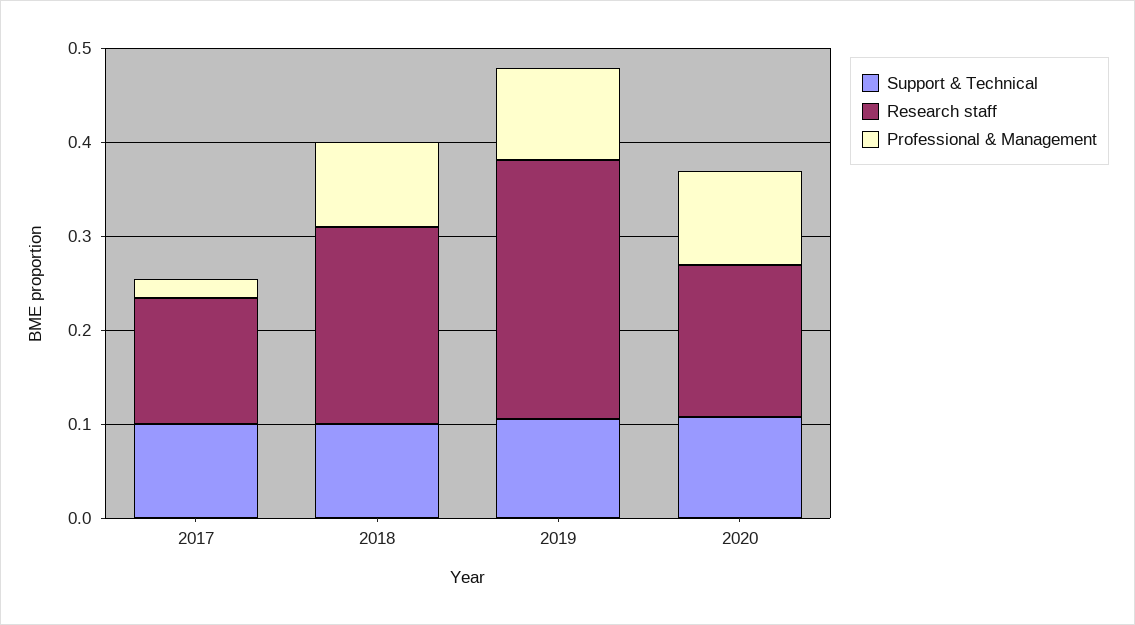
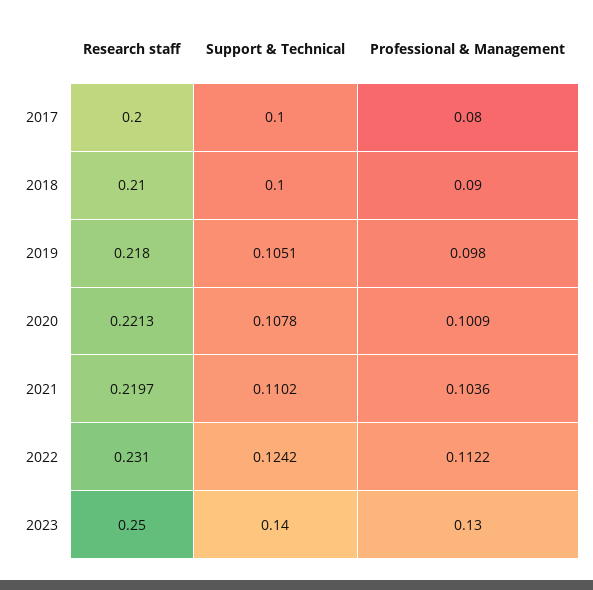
Research staff, 2017: 0.14 -> 0.2
Professional & Management, 2017: 0.02 -> 0.08
Research staff, 2019: 0.28 -> 0.218
Research staff, 2020: 0.16 -> 0.2213
Research staff, 2021: none -> 0.2197
Support & Technical, 2021: none -> 0.1102
Professional & Management, 2021: none -> 0.1036
Research staff, 2022: none -> 0.231
Support & Technical, 2022: none -> 0.1242
Professional & Management, 2022: none -> 0.1122
Research staff, 2023: none -> 0.25
Support & Technical, 2023: none -> 0.14
Professional & Management, 2023: none -> 0.13

